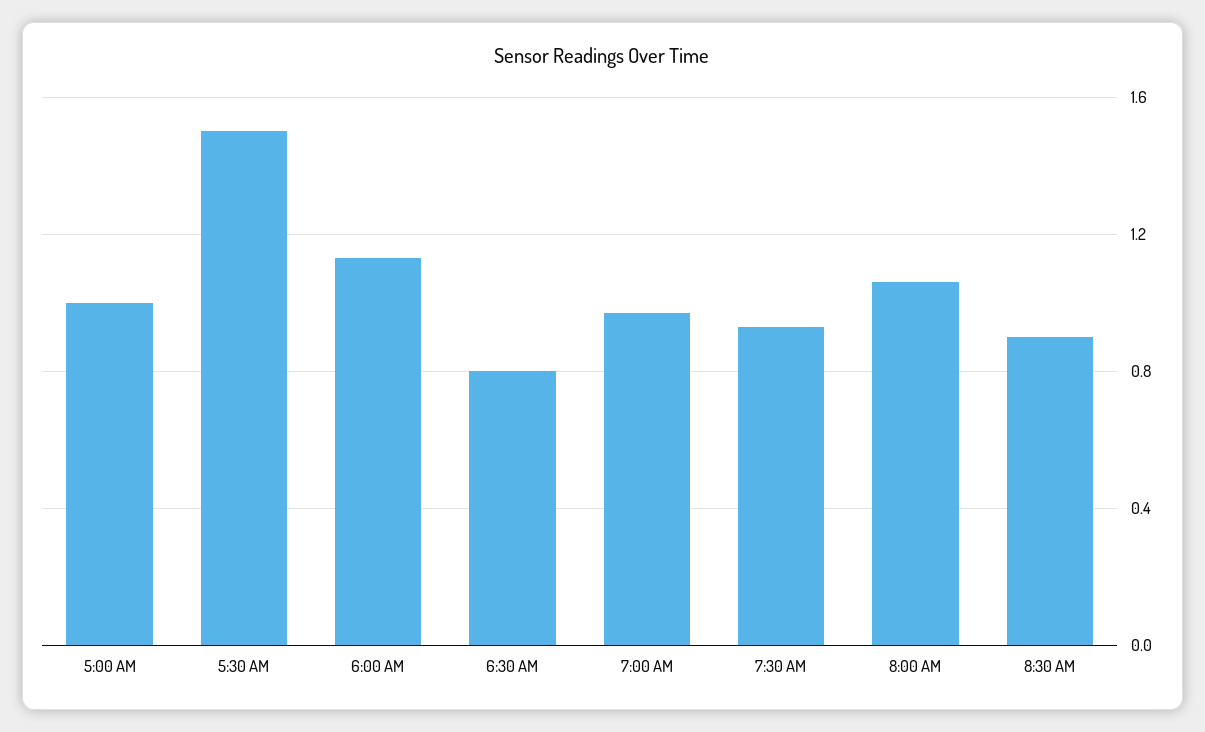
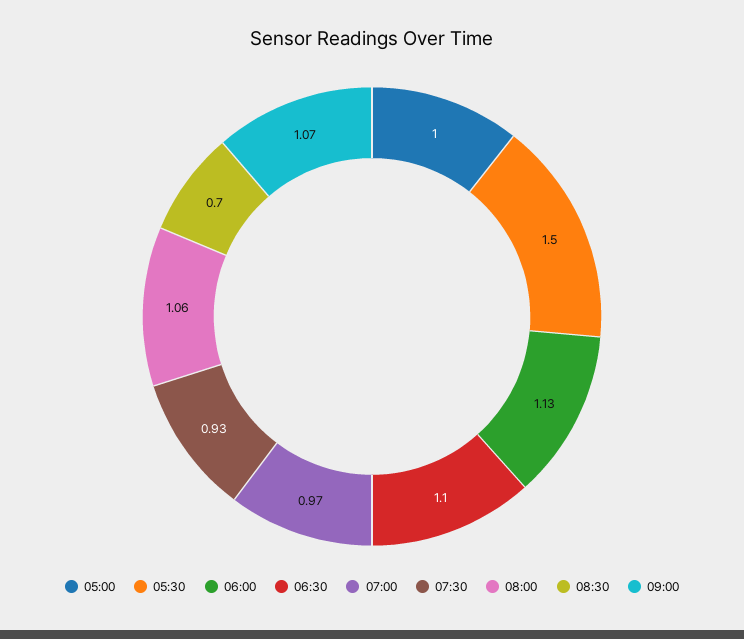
6:30 AM: 0.8 -> 1.1
8:30 AM: 0.9 -> 0.7
09:00: none -> 1.07

